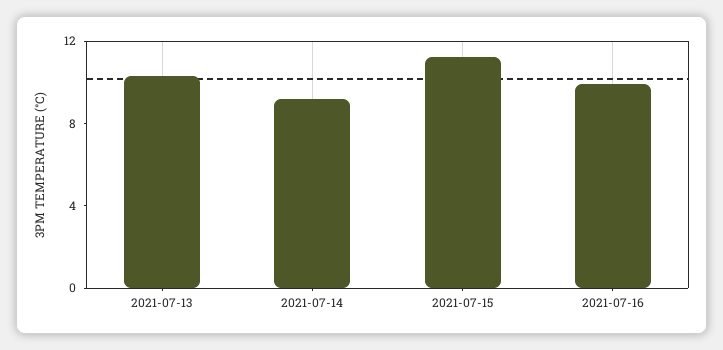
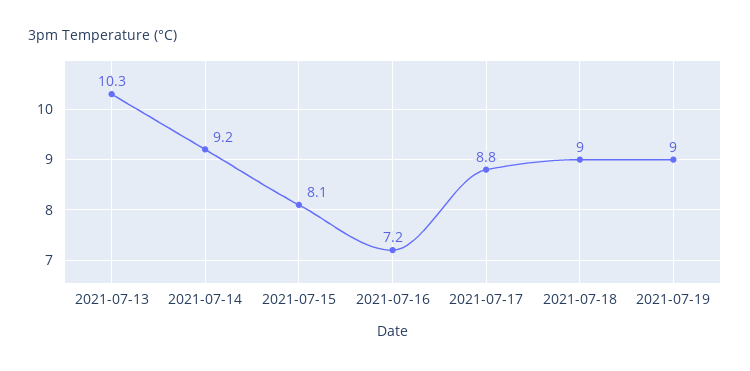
2021-07-15: 11 -> 8.1
2021-07-16: 10 -> 7.2
2021-07-17: none -> 8.8
2021-07-18: none -> 9
2021-07-19: none -> 9

